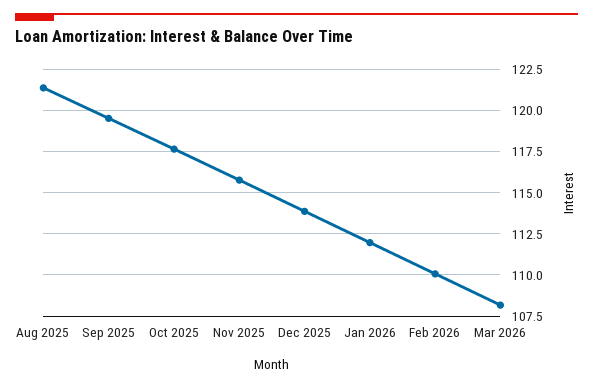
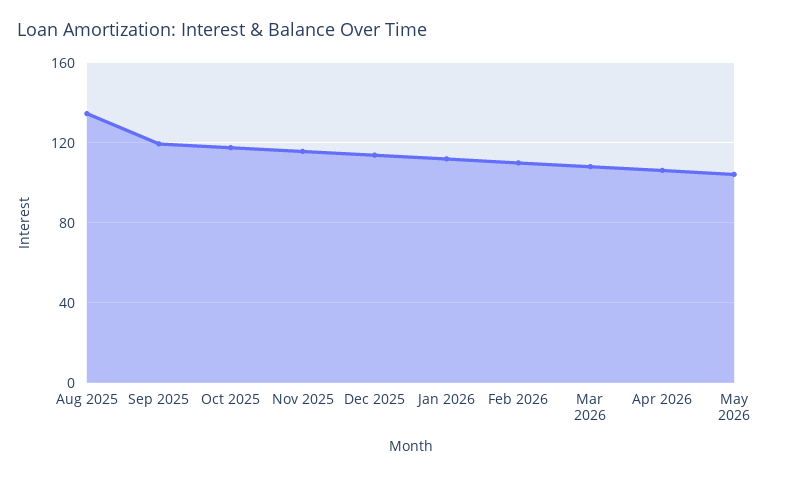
Aug 2025: 121.5 -> 135
Apr 2026: none -> 105
May 2026: none -> 105

